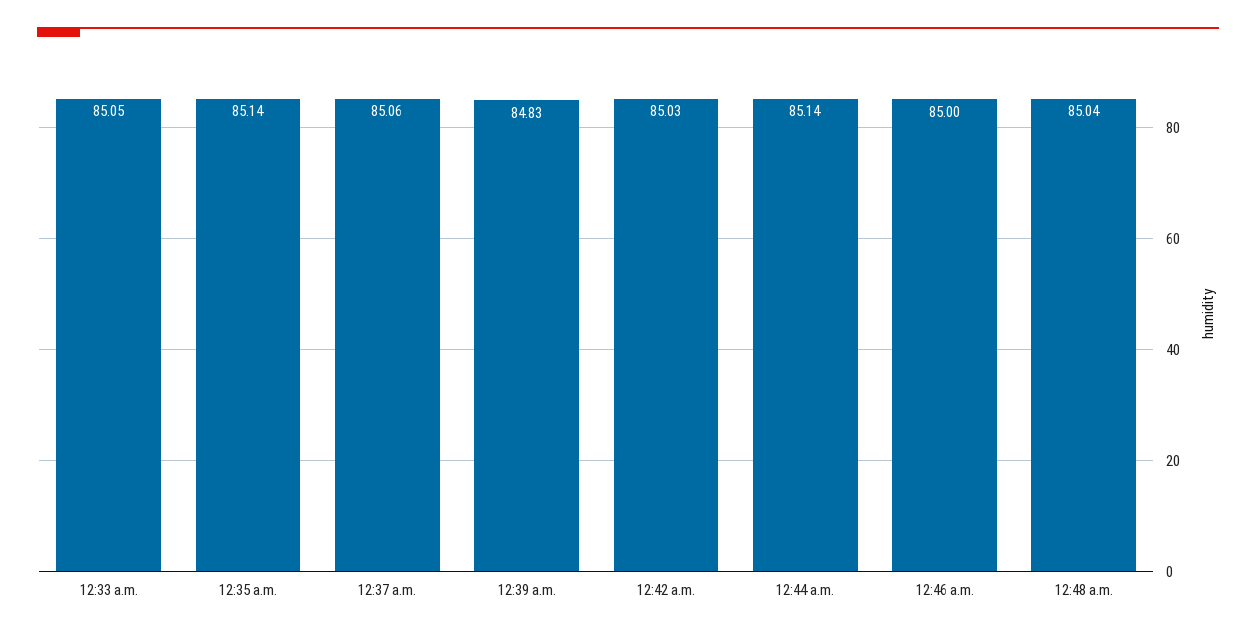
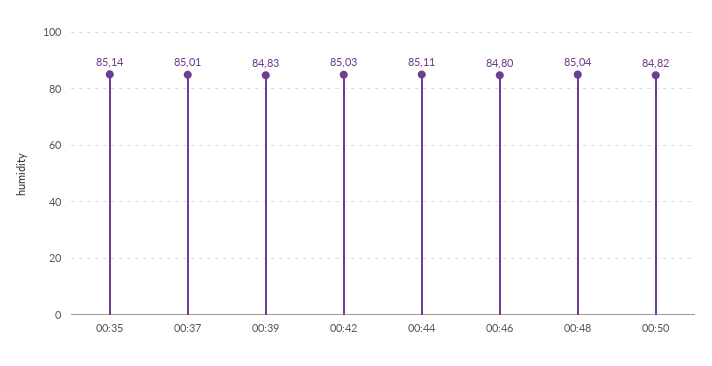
12:33 a.m.: 85.05 -> none
12:37 a.m.: 85.06 -> 85.01
12:44 a.m.: 85.14 -> 85.11
12:46 a.m.: 85 -> 84.8
00:50: none -> 84.82

